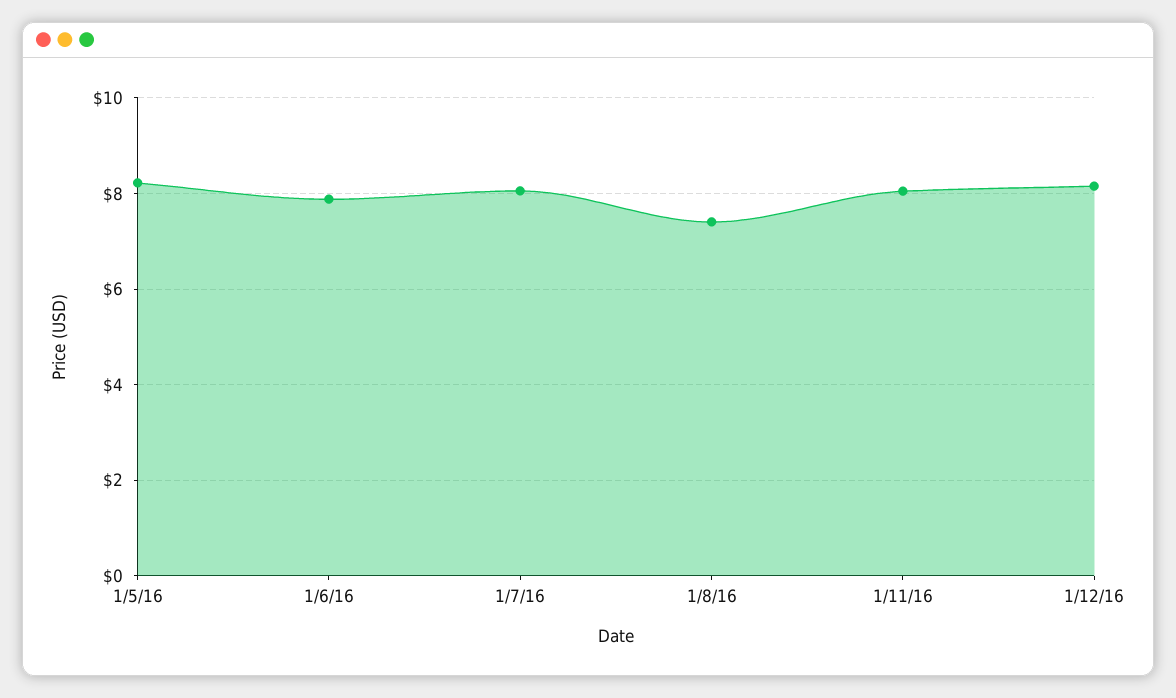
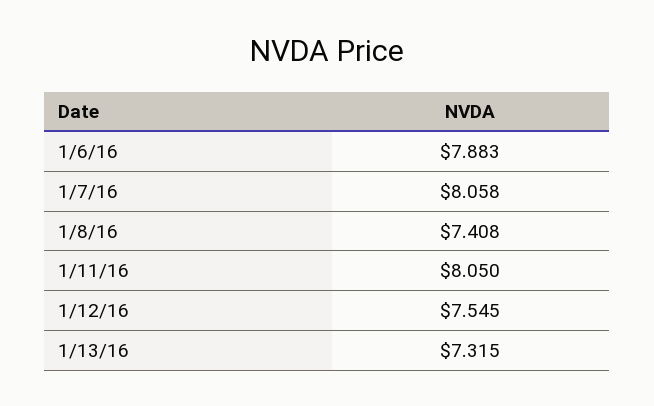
1/5/16: 8.2 -> none
1/12/16: 8.2 -> 7.545
1/13/16: none -> 7.315

